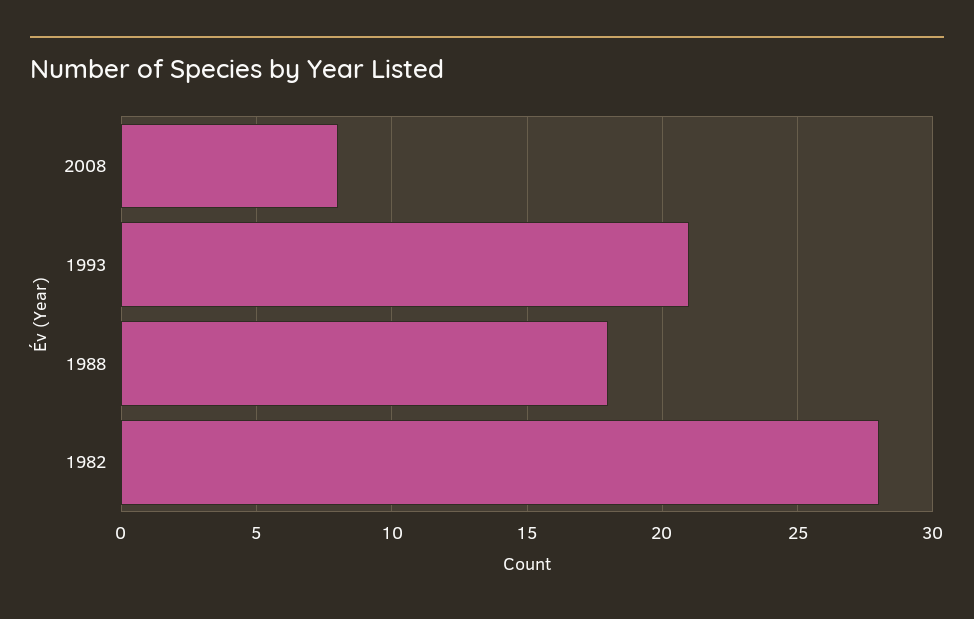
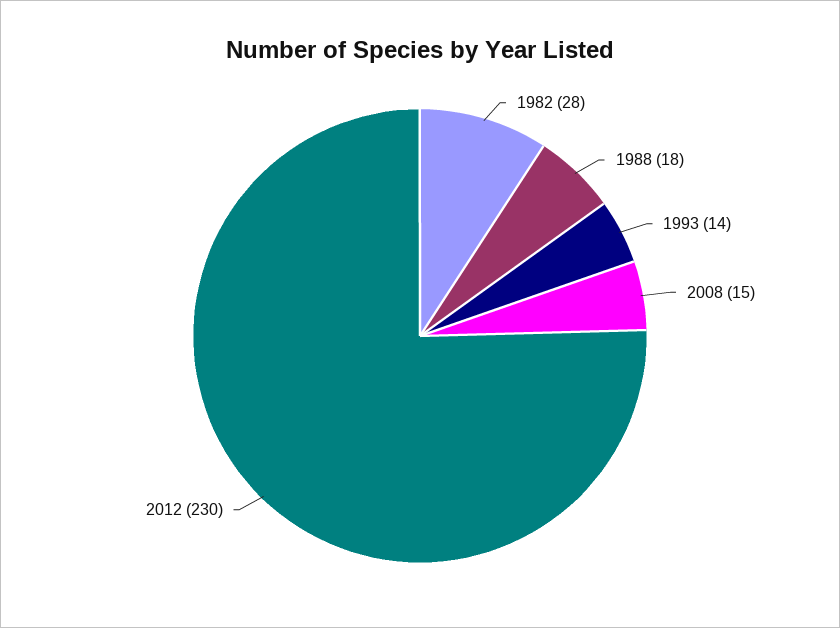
2008: 8 -> 15
1993: 21 -> 14
2012: none -> 230

